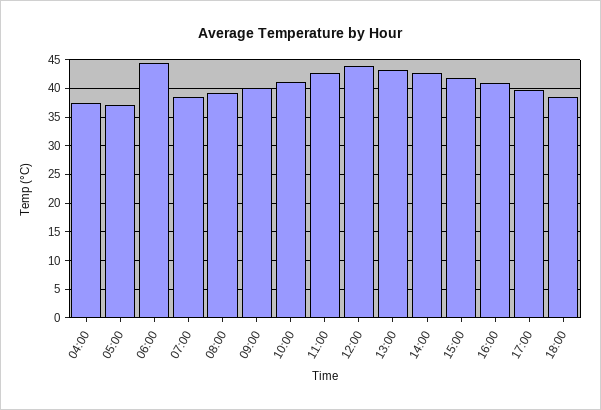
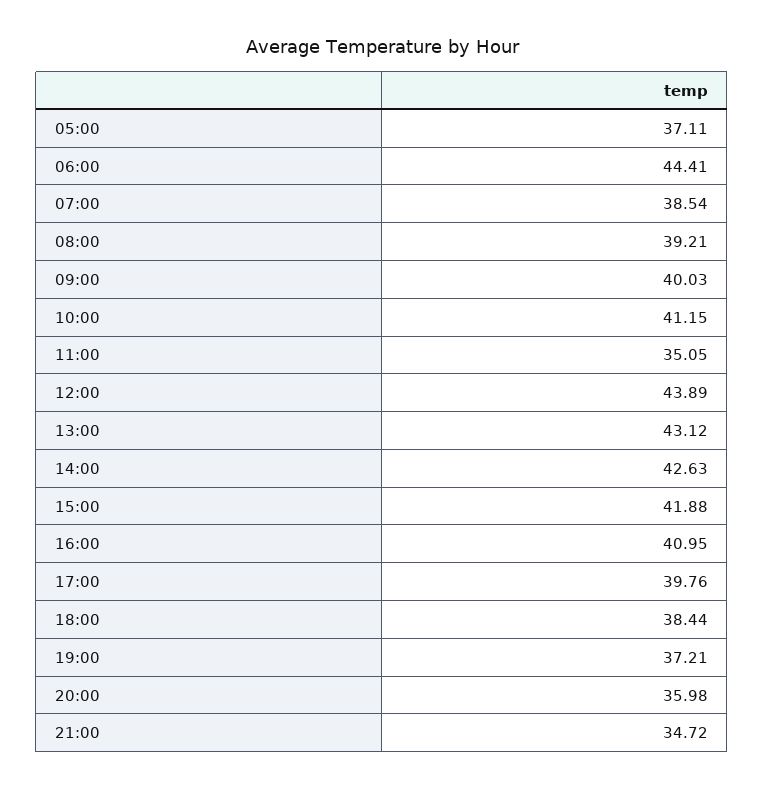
04:00: 37.5 -> none
11:00: 42.5 -> 35.05
19:00: none -> 37.21
20:00: none -> 35.98
21:00: none -> 34.72

